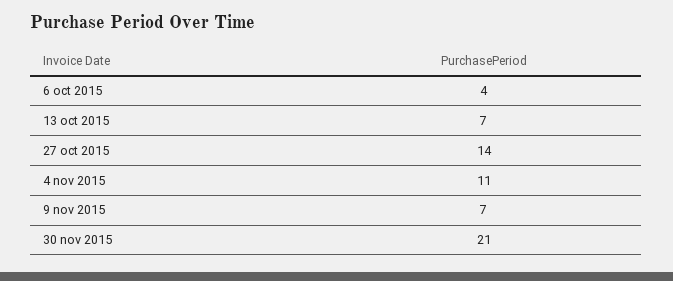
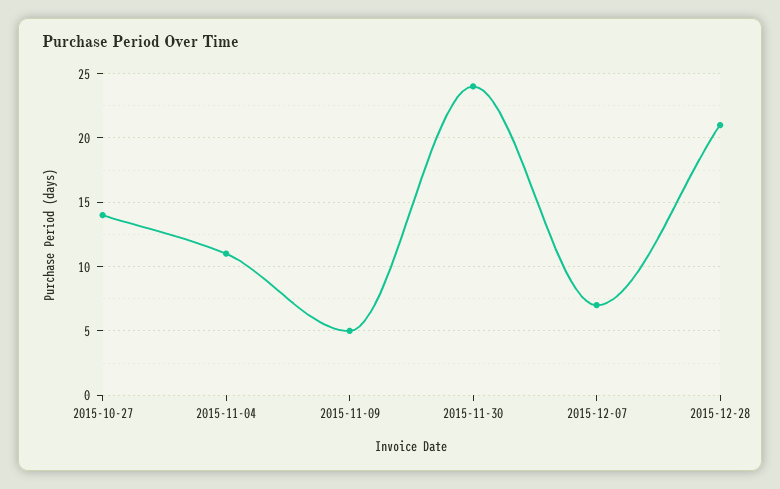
6 oct 2015: 4 -> none
13 oct 2015: 7 -> none
9 nov 2015: 7 -> 5
30 nov 2015: 21 -> 24
2015-12-07: none -> 7
2015-12-28: none -> 21

